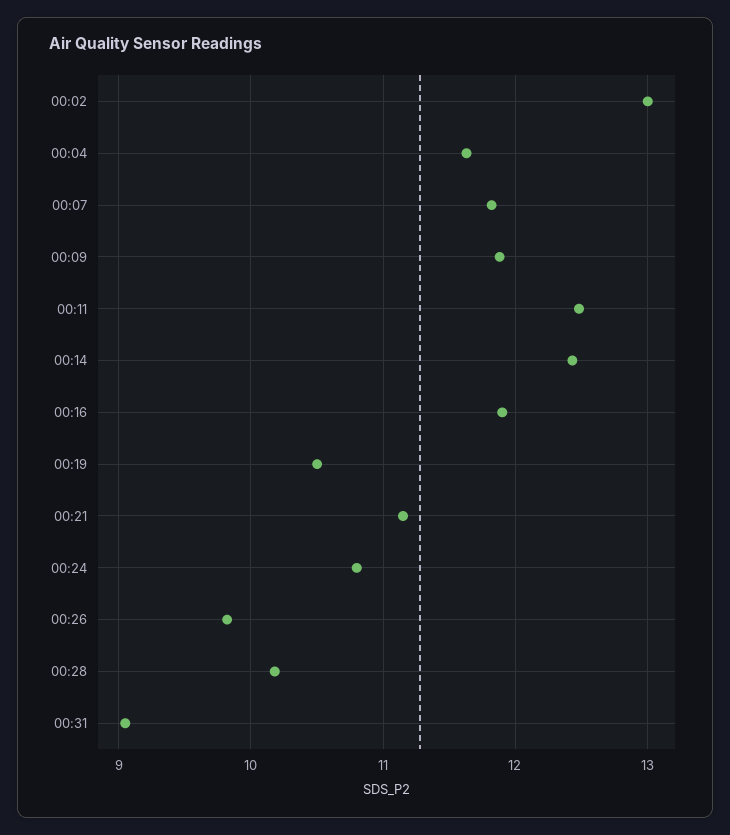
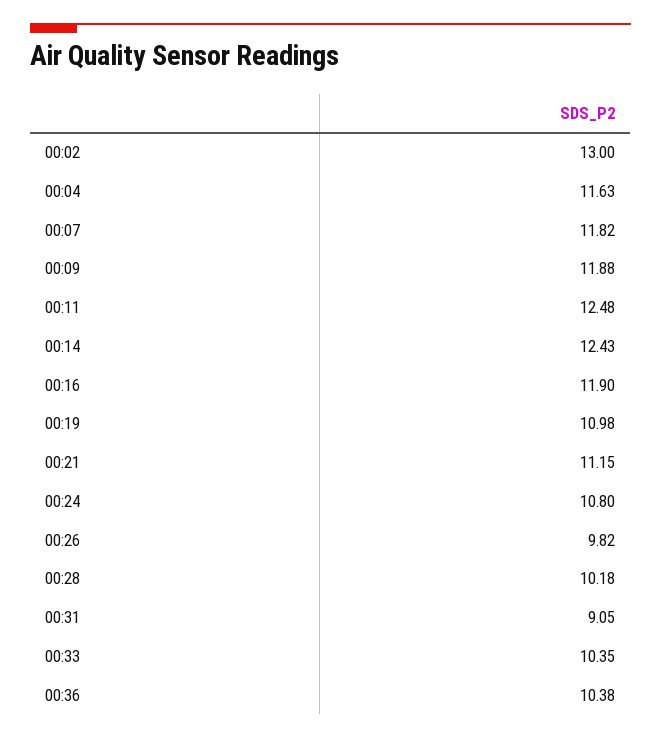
00:19: 10.5 -> 10.98
00:33: none -> 10.35
00:36: none -> 10.38

